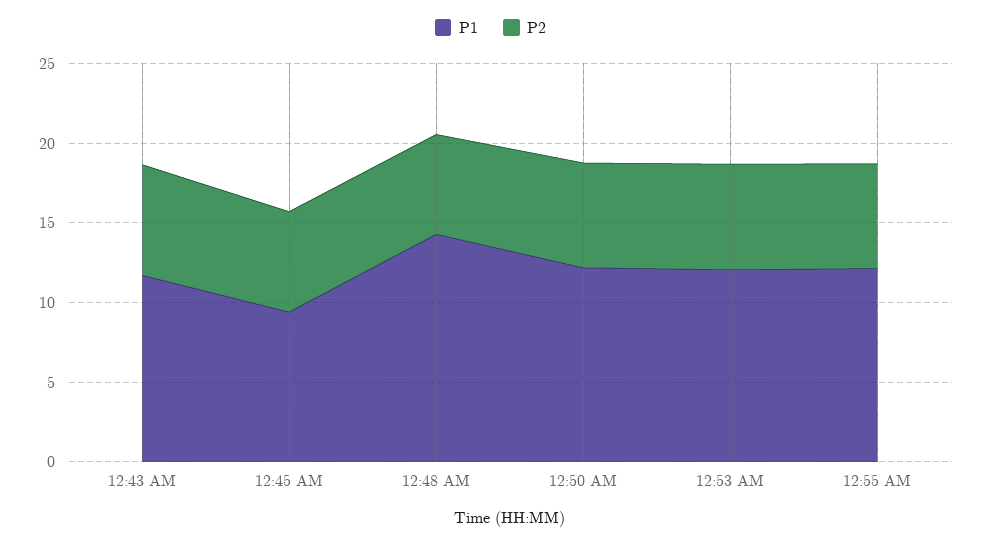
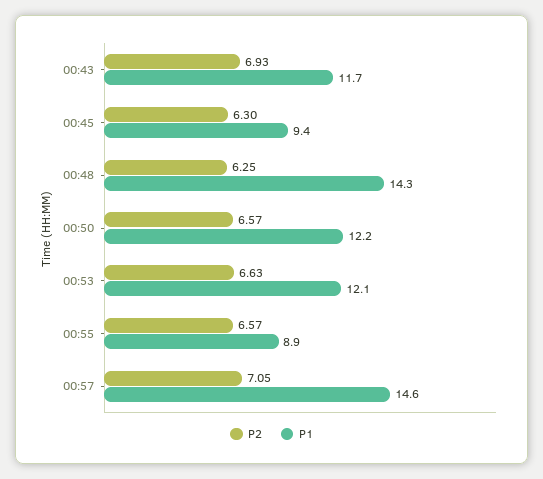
P1, 12:55 AM: 12 -> 8.9
P2, 00:57: none -> 7.05
P1, 00:57: none -> 14.6

